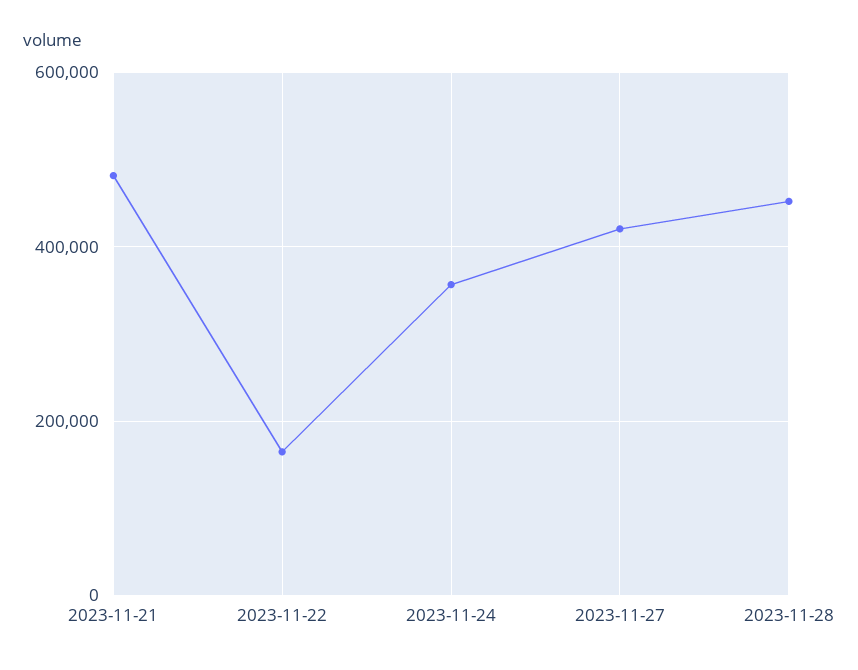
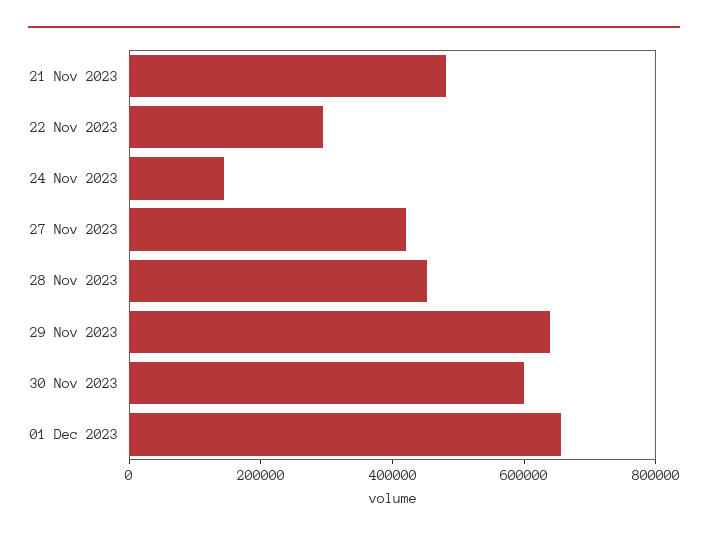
2023-11-22: 160000 -> 300000
2023-11-24: 360000 -> 150000
29 Nov 2023: none -> 650000
30 Nov 2023: none -> 600000
01 Dec 2023: none -> 650000

